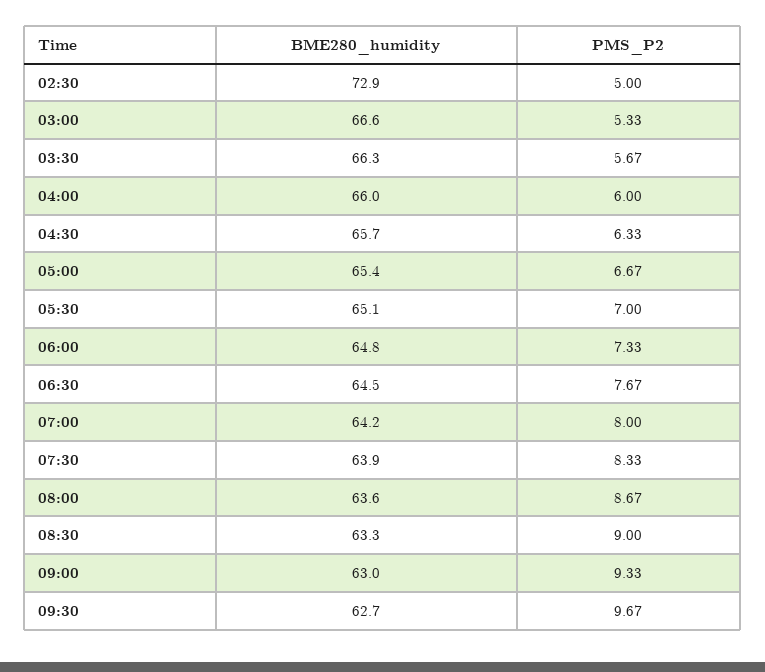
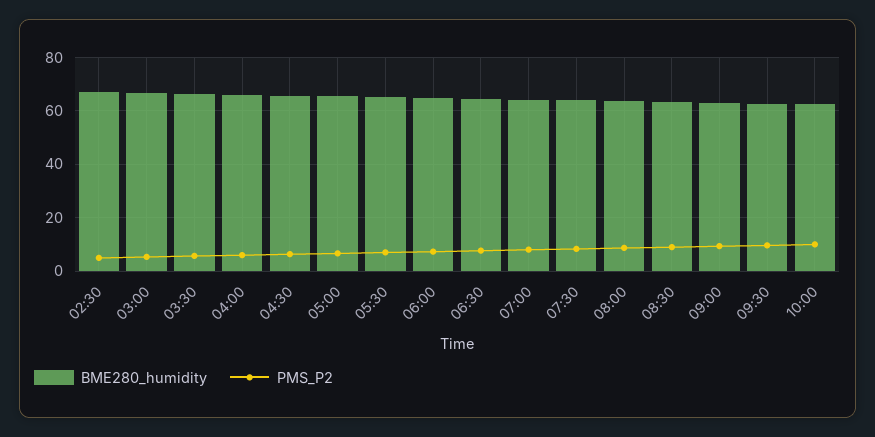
BME280_humidity, 02:30: 72.9 -> 67.5
BME280_humidity, 10:00: none -> 62.5
PMS_P2, 10:00: none -> 10

